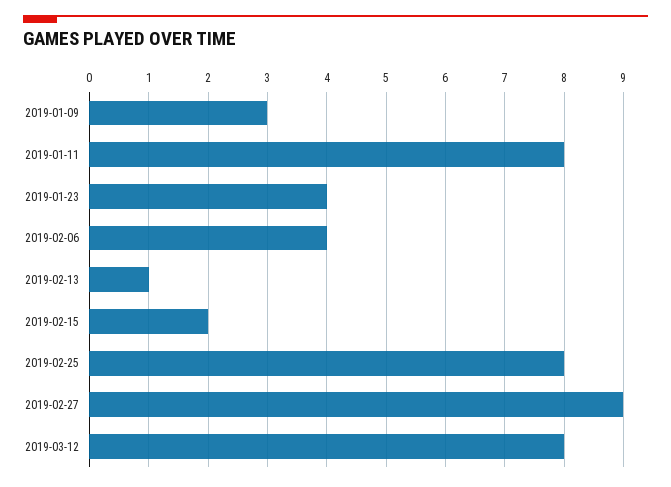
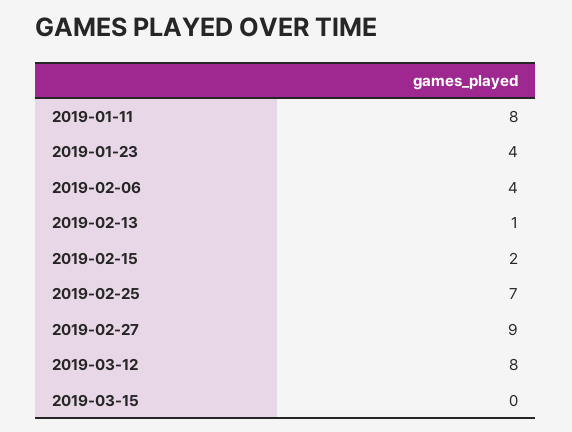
2019-01-09: 3 -> none
2019-02-25: 8 -> 7
2019-03-15: none -> 0

